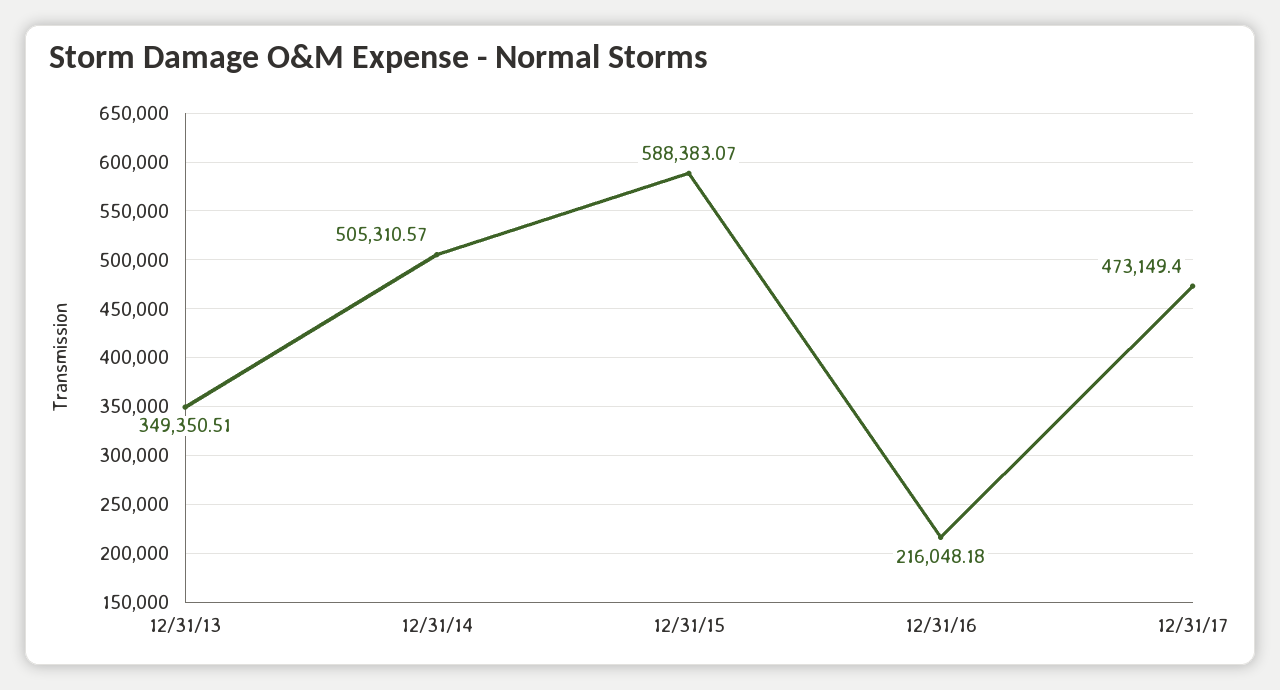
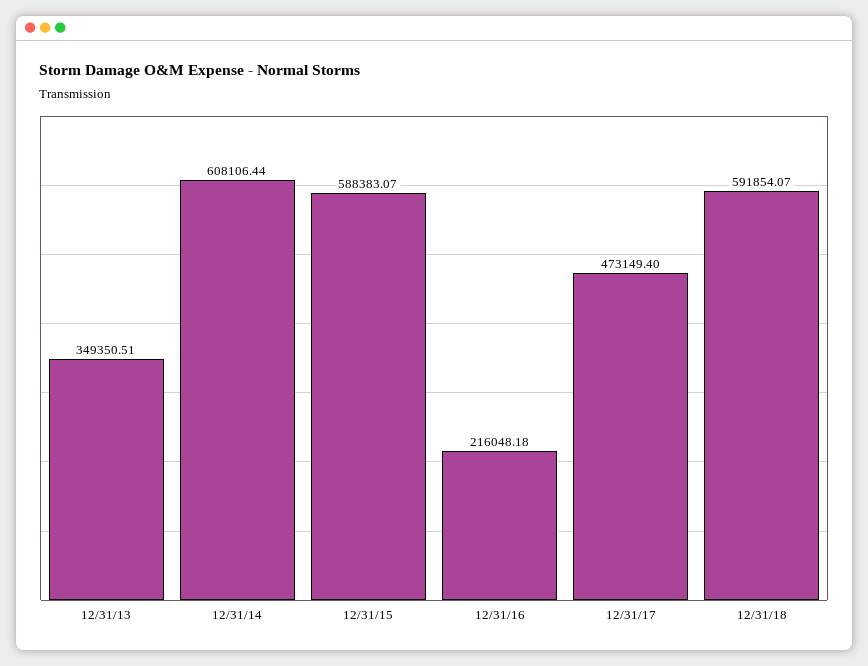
12/31/14: 505310.57 -> 608106.44
12/31/18: none -> 591854.07

